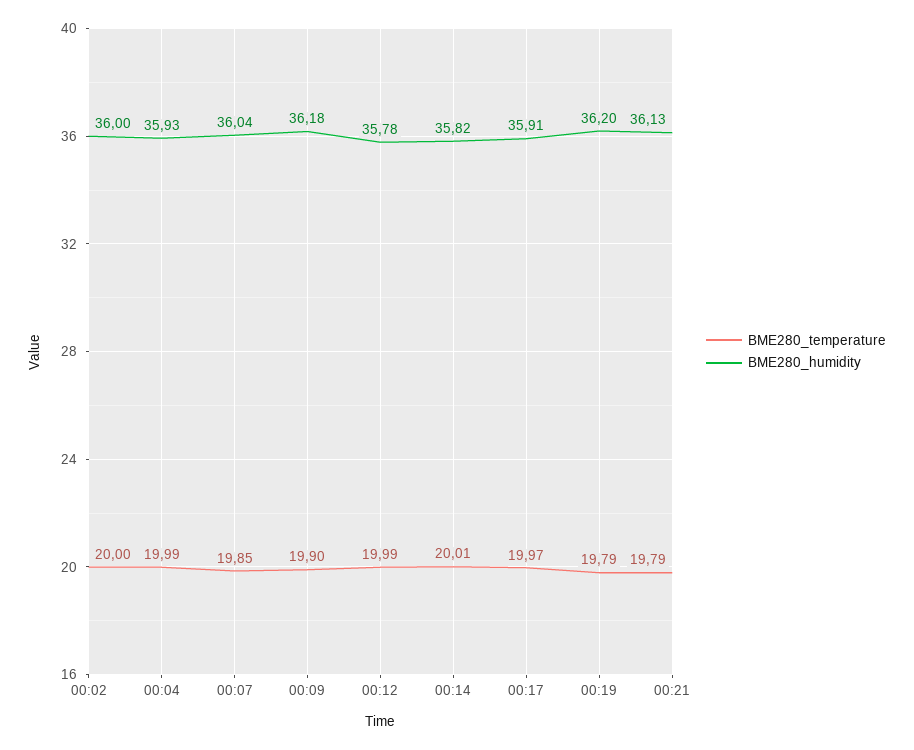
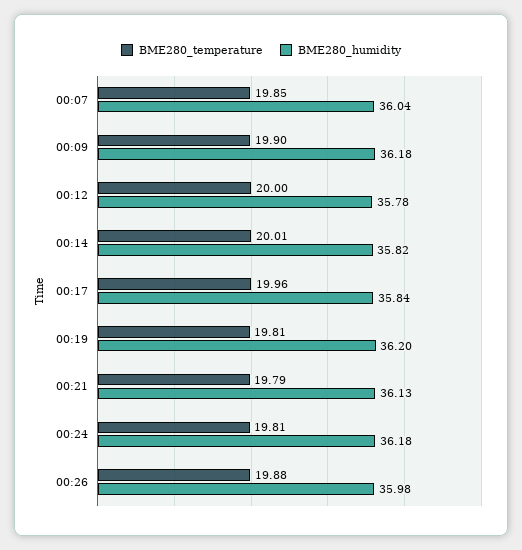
BME280_temperature, 00:02: 20 -> none
BME280_humidity, 00:02: 36 -> none
BME280_temperature, 00:04: 19.99 -> none
BME280_humidity, 00:04: 35.93 -> none
BME280_temperature, 00:12: 19.99 -> 20
BME280_temperature, 00:17: 19.97 -> 19.96
BME280_humidity, 00:17: 35.91 -> 35.84
BME280_temperature, 00:19: 19.79 -> 19.81
BME280_temperature, 00:24: none -> 19.81
BME280_humidity, 00:24: none -> 36.18
BME280_temperature, 00:26: none -> 19.88
BME280_humidity, 00:26: none -> 35.98

